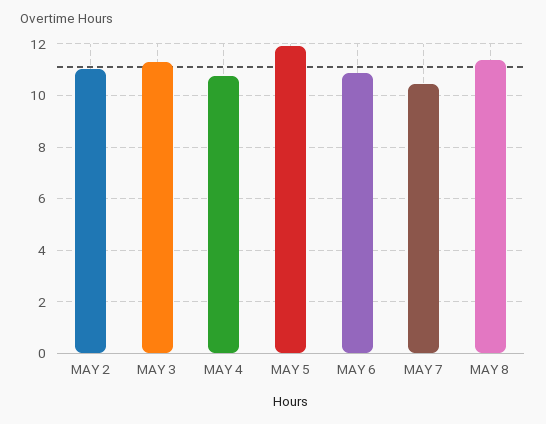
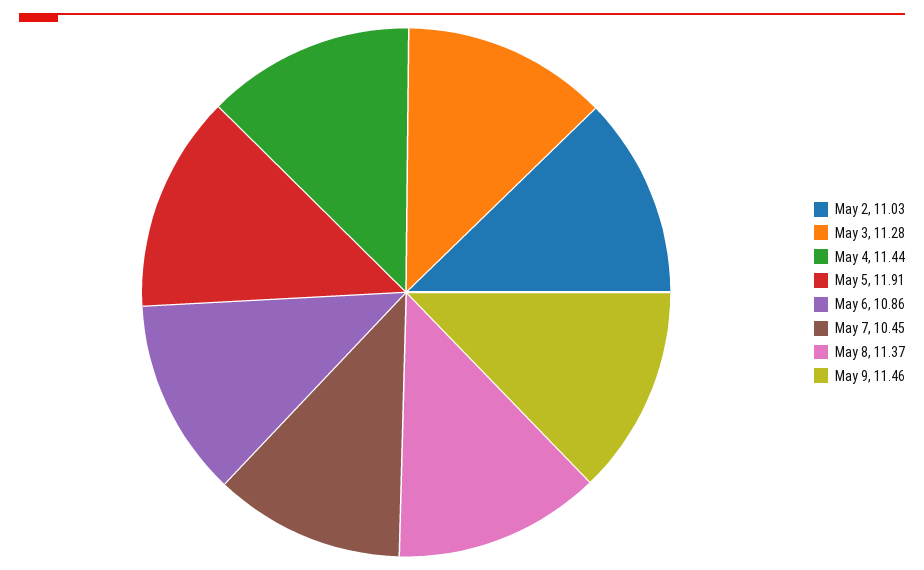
MAY 4: 10.75 -> 11.44
May 9: none -> 11.46

